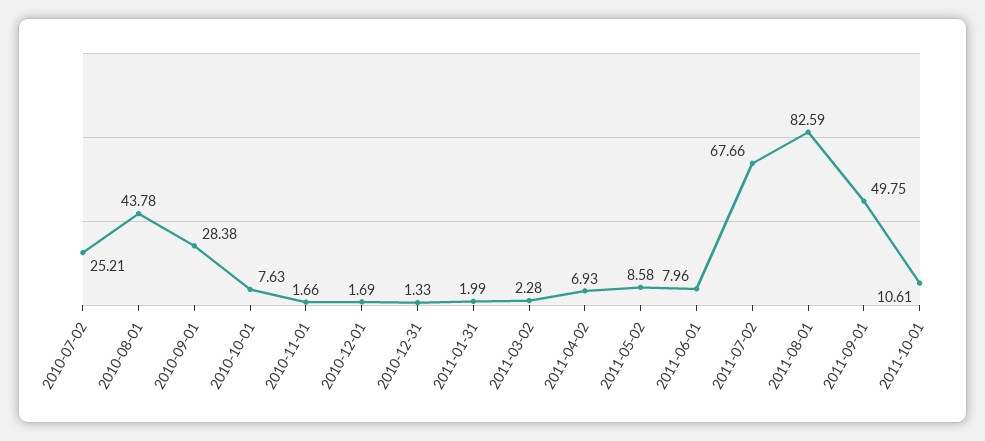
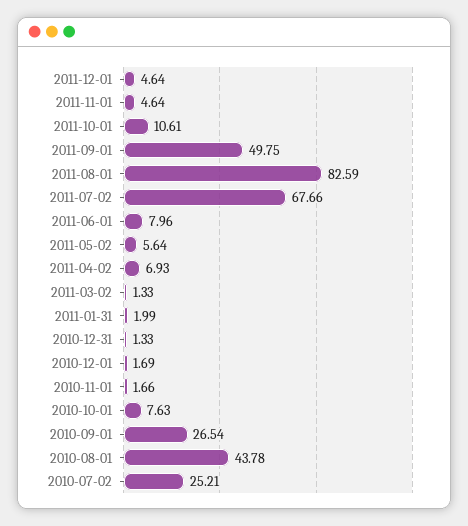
2010-09-01: 28.38 -> 26.54
2011-03-02: 2.28 -> 1.33
2011-05-02: 8.58 -> 5.64
2011-12-01: none -> 4.64
2011-11-01: none -> 4.64

